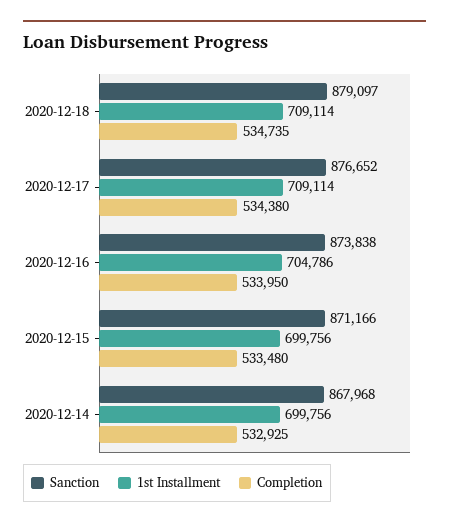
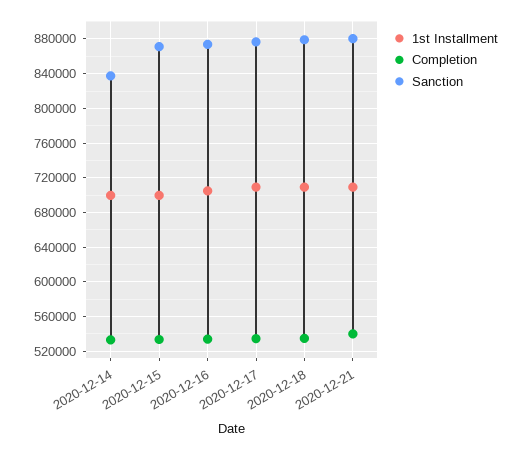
Sanction, 2020-12-14: 867968 -> 840000
1st Installment, 2020-12-21: none -> 710000
Completion, 2020-12-21: none -> 540000
Sanction, 2020-12-21: none -> 880000

